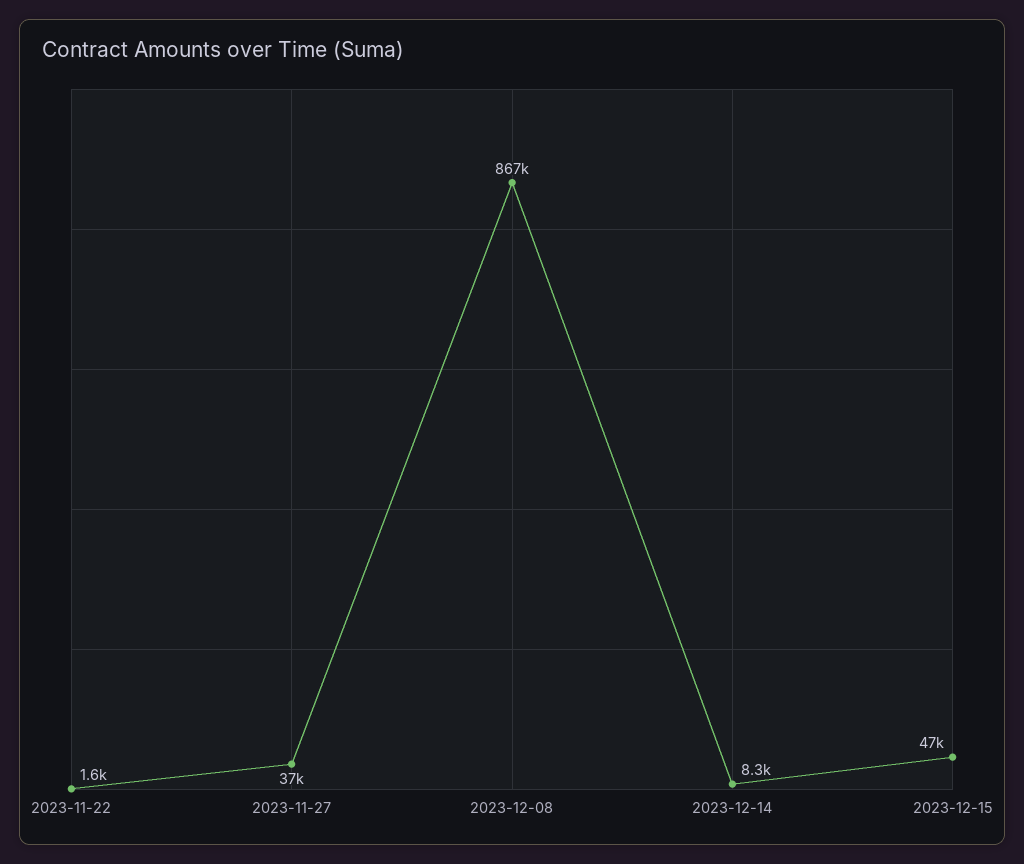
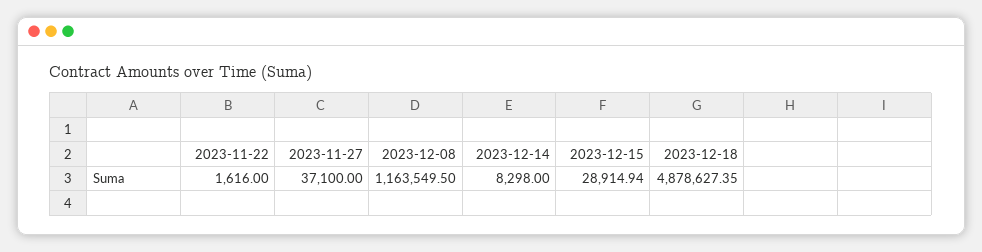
2023-12-08: 867000 -> 1163549.5
2023-12-15: 47000 -> 28914.94
2023-12-18: none -> 4878627.35

